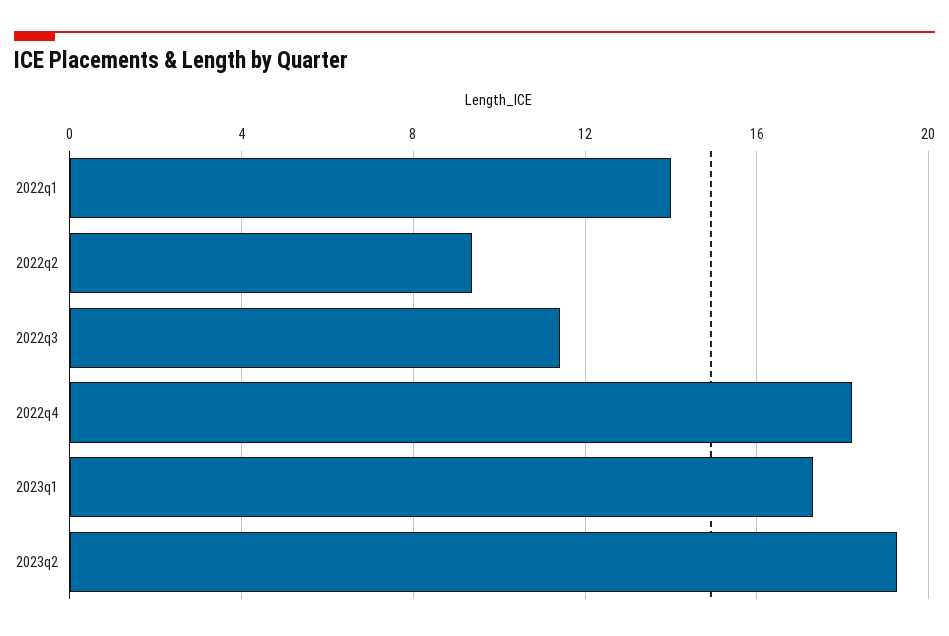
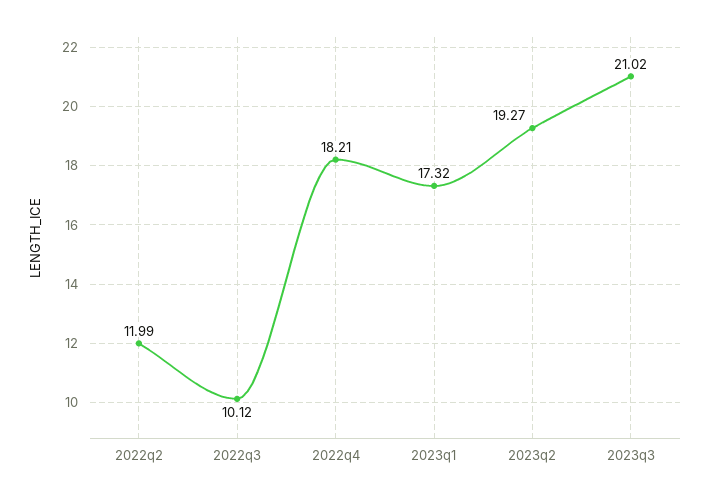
2022q1: 14 -> none
2022q2: 9.5 -> 11.99
2022q3: 11.5 -> 10.12
2023q3: none -> 21.02

